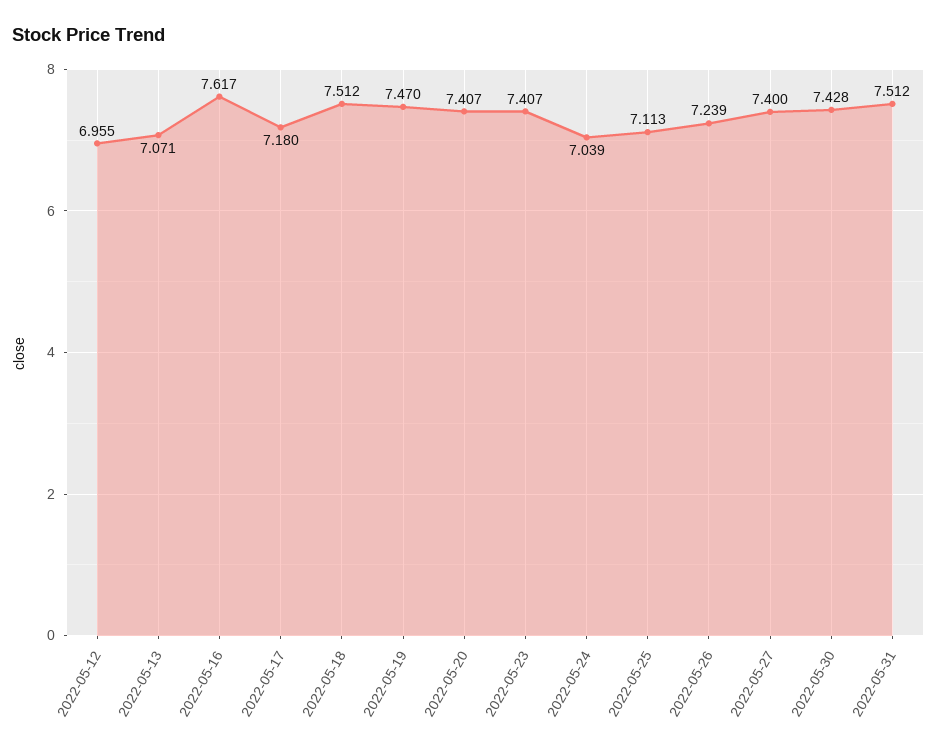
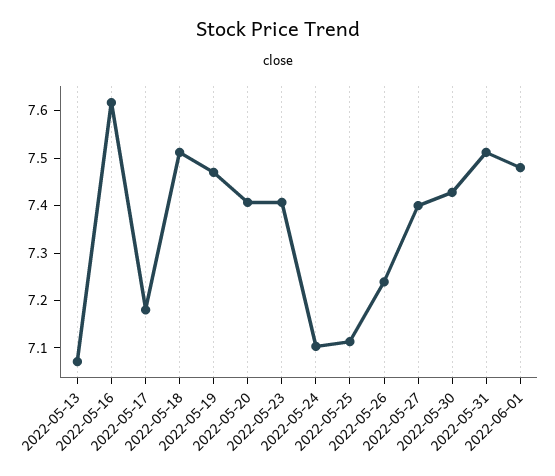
2022-05-12: 6.955 -> none
2022-05-24: 7.039 -> 7.1
2022-06-01: none -> 7.48

